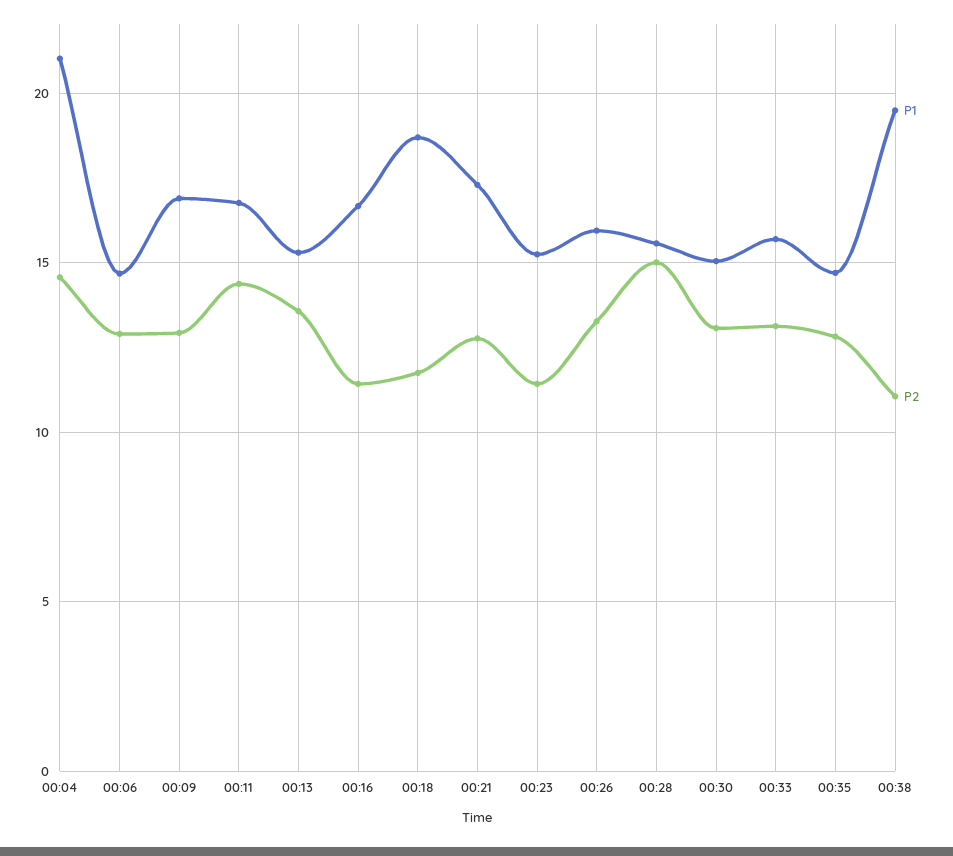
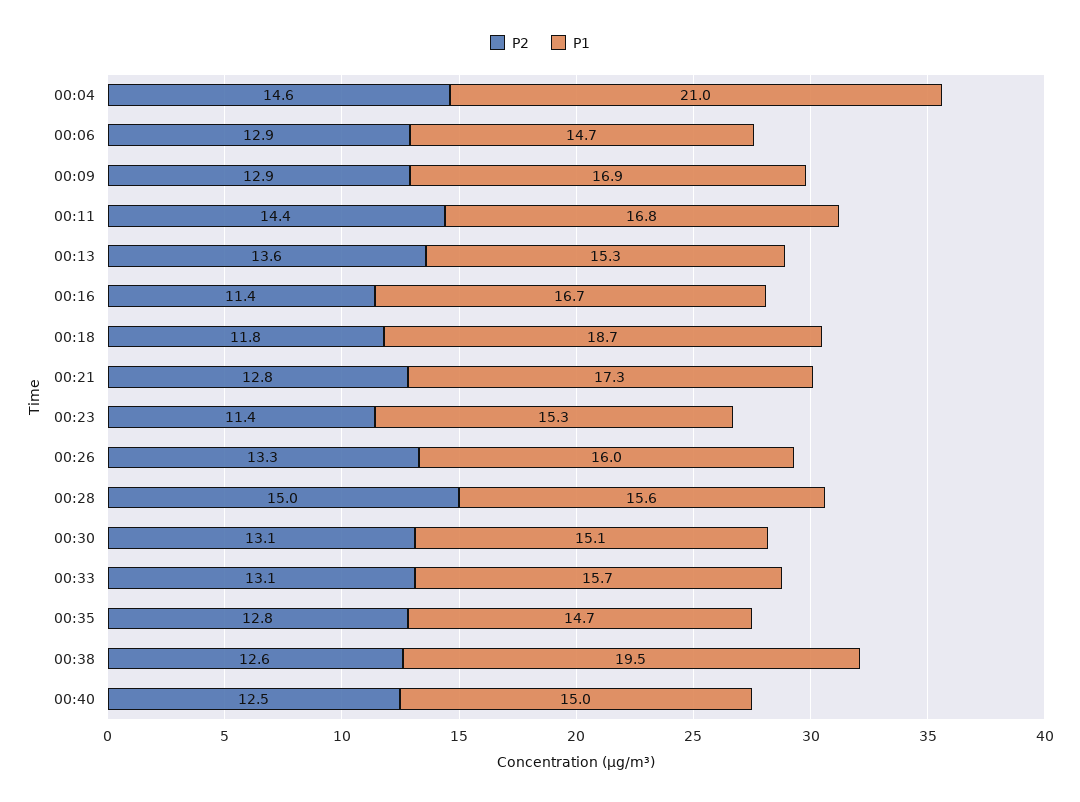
P2, 00:38: 11 -> 12.6
P2, 00:40: none -> 12.5
P1, 00:40: none -> 15

